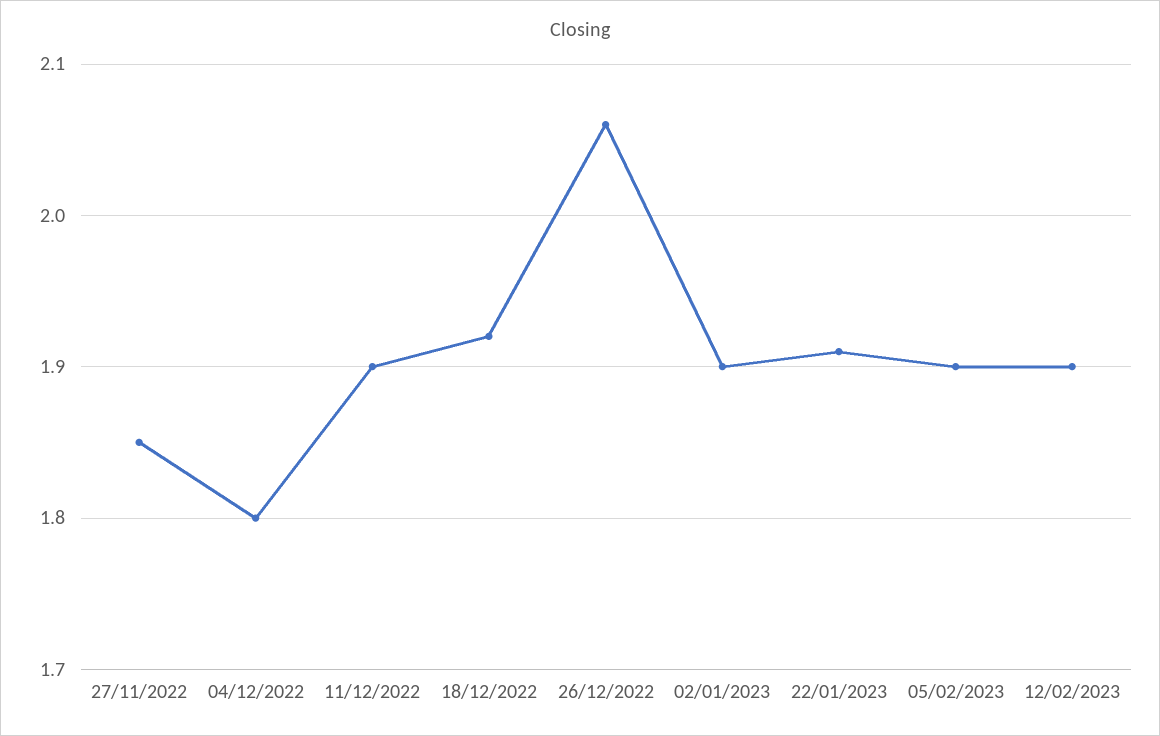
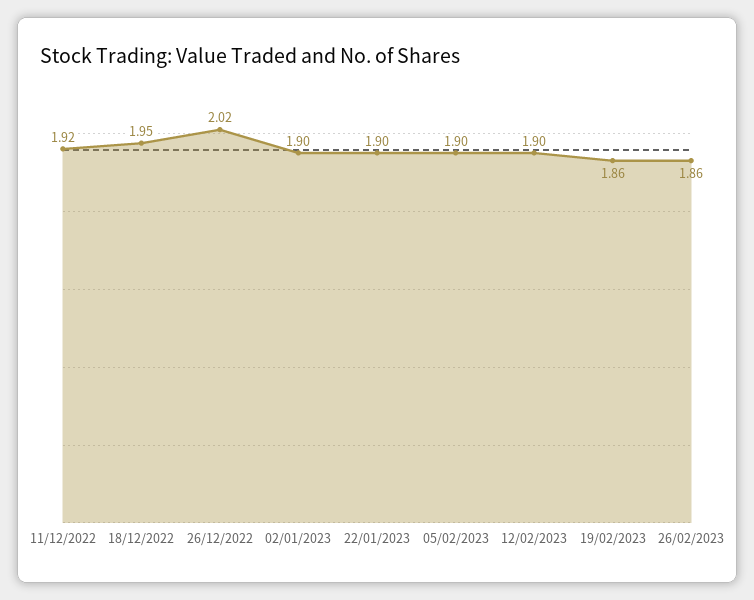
27/11/2022: 1.85 -> none
04/12/2022: 1.8 -> none
11/12/2022: 1.9 -> 1.92
18/12/2022: 1.92 -> 1.95
26/12/2022: 2.06 -> 2.02
22/01/2023: 1.91 -> 1.9
19/02/2023: none -> 1.86
26/02/2023: none -> 1.86

